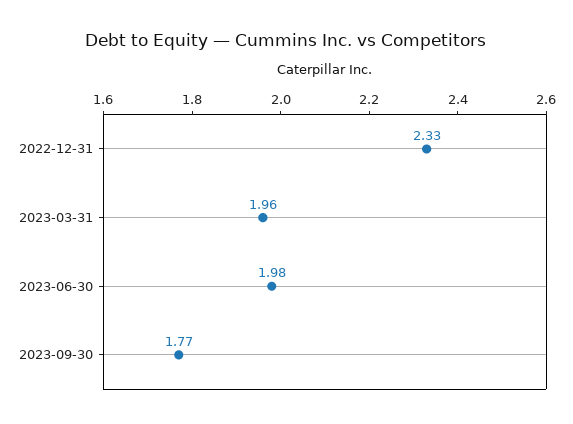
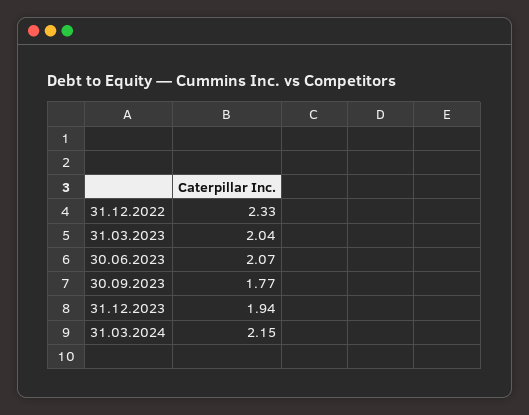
2023-03-31: 1.96 -> 2.04
2023-06-30: 1.98 -> 2.07
31.12.2023: none -> 1.94
31.03.2024: none -> 2.15

